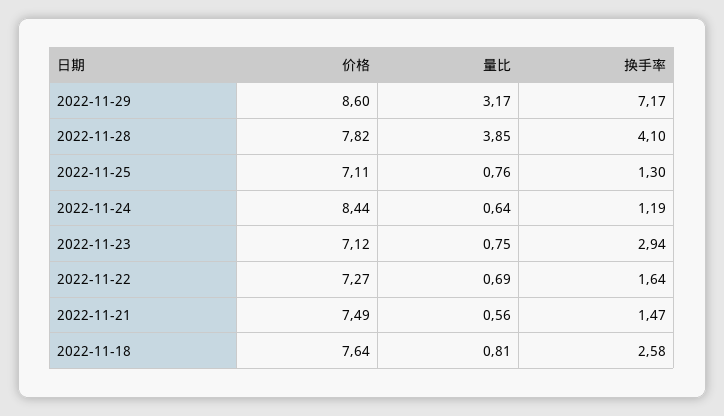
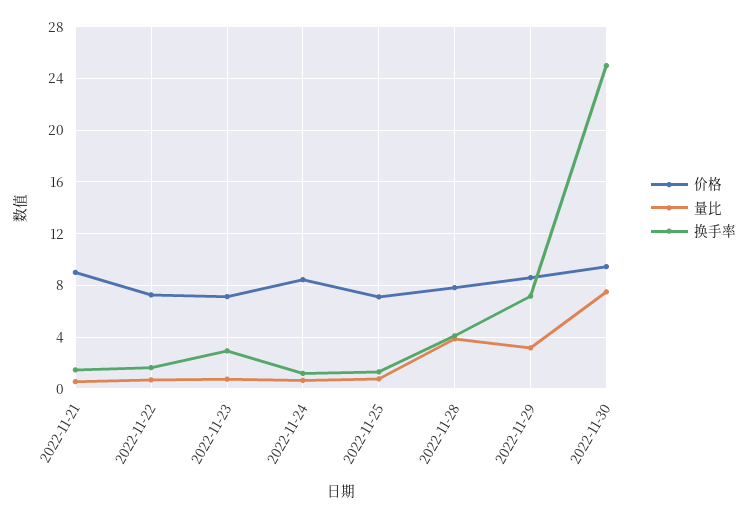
价格, 2022-11-21: 7.49 -> 9
价格, 2022-11-18: 7.64 -> none
量比, 2022-11-18: 0.81 -> none
换手率, 2022-11-18: 2.58 -> none
价格, 2022-11-30: none -> 9.5
量比, 2022-11-30: none -> 7.5
换手率, 2022-11-30: none -> 25

